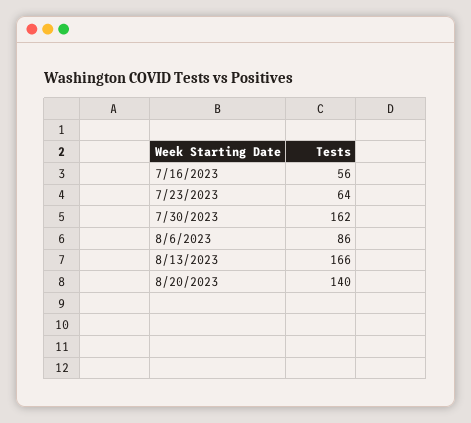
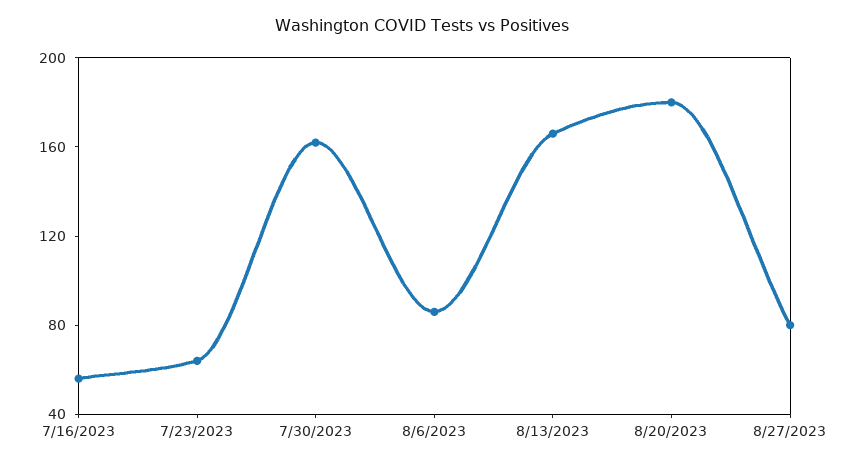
8/20/2023: 140 -> 180
8/27/2023: none -> 80

